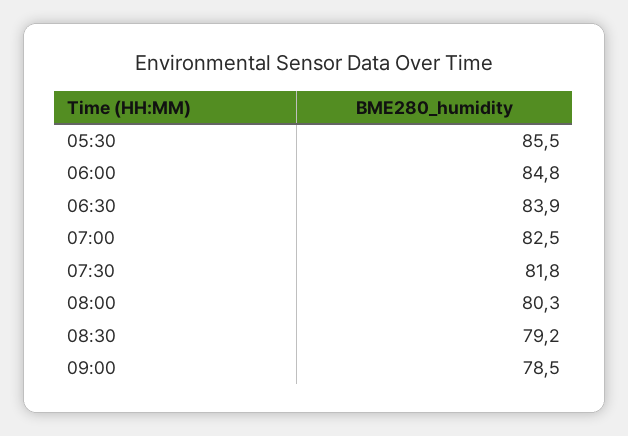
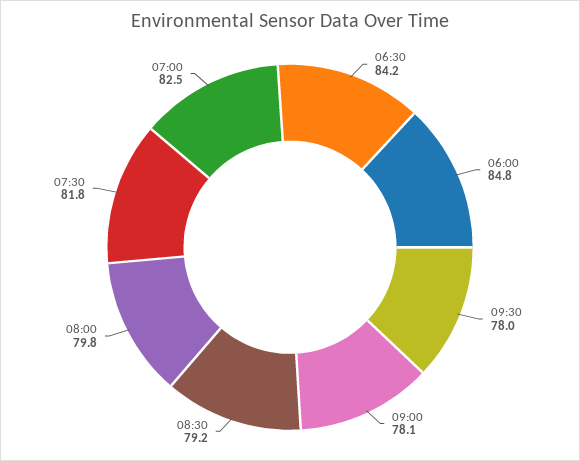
05:30: 85.5 -> none
06:30: 83.9 -> 84.2
08:00: 80.3 -> 79.8
09:00: 78.5 -> 78.1
09:30: none -> 78

